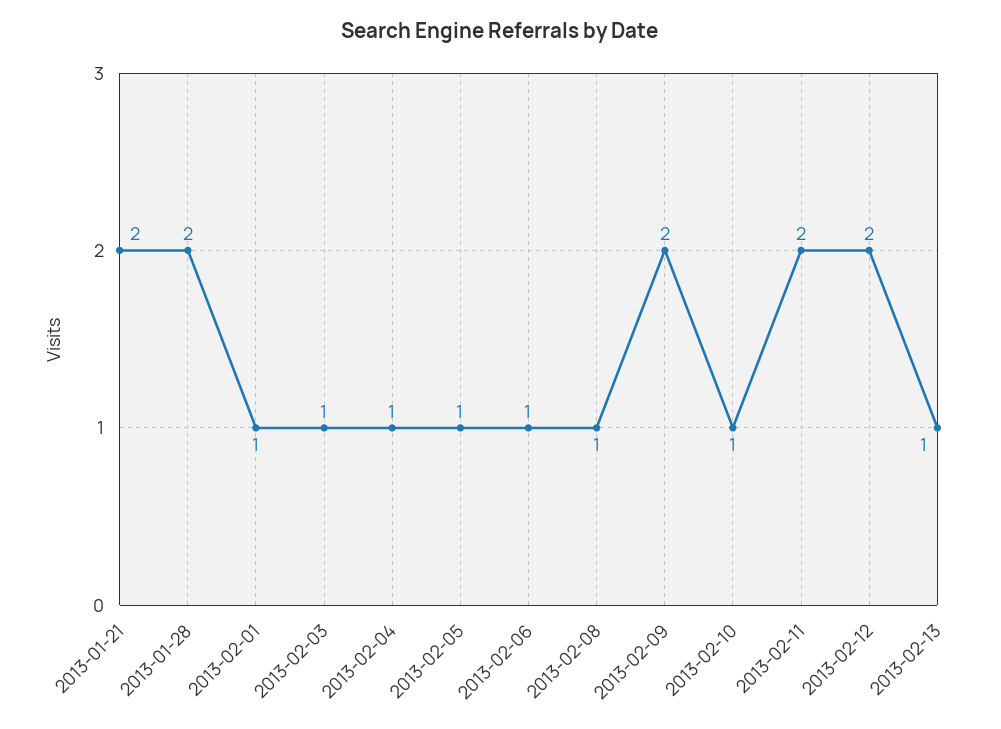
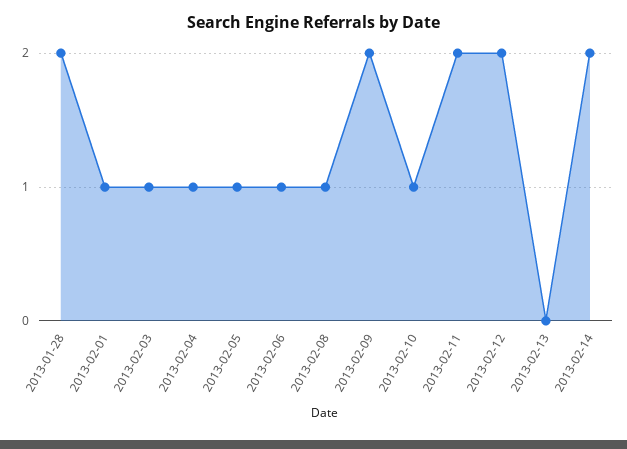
2013-01-21: 2 -> none
2013-02-13: 1 -> 0
2013-02-14: none -> 2

